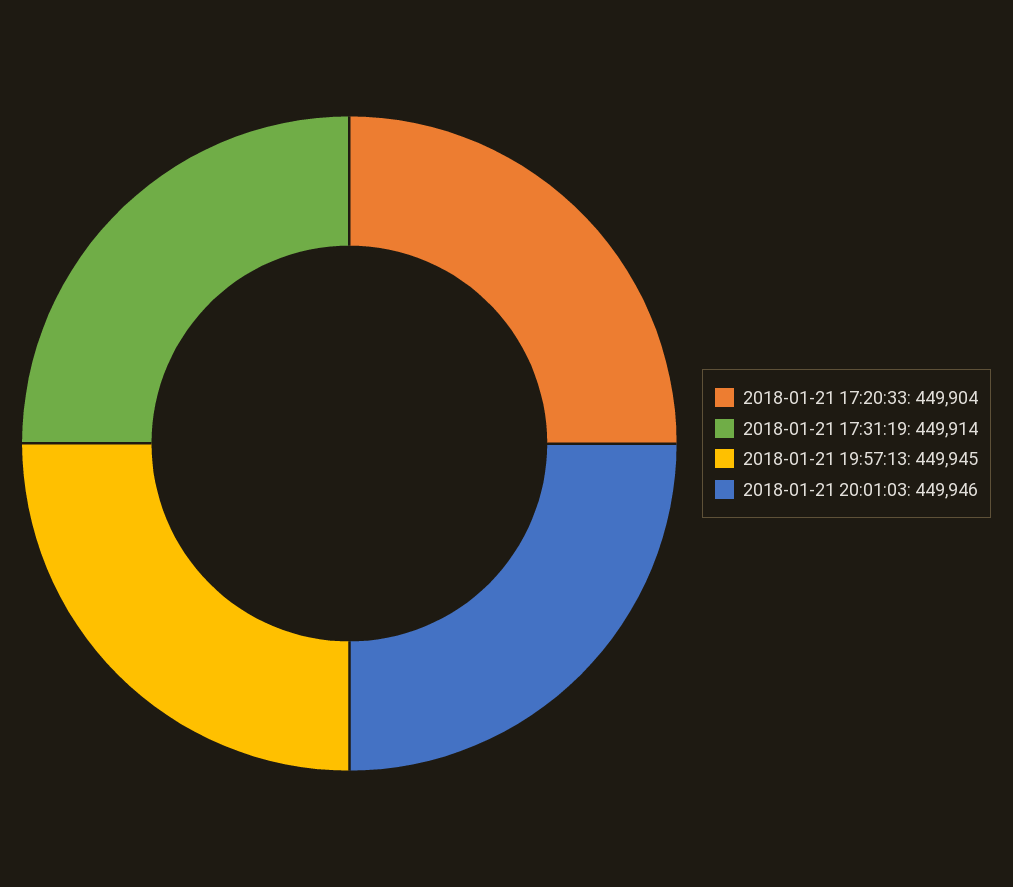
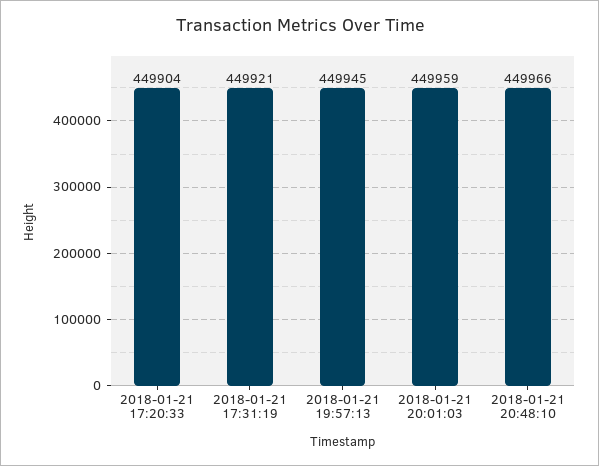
2018-01-21 17:31:19: 449914 -> 449921
2018-01-21 20:01:03: 449946 -> 449959
2018-01-21 20:48:10: none -> 449966

